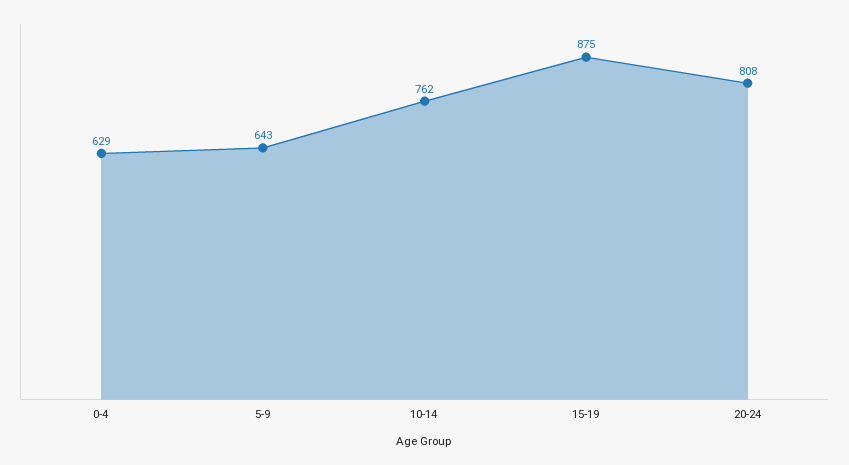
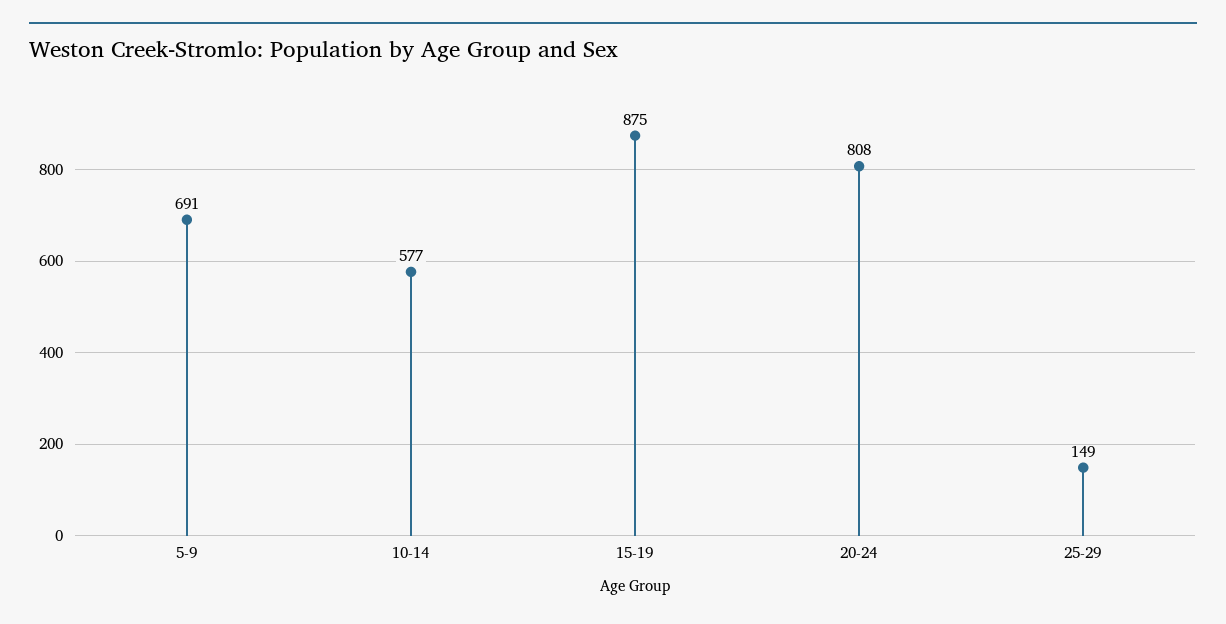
0-4: 629 -> none
5-9: 643 -> 691
10-14: 762 -> 577
25-29: none -> 149

